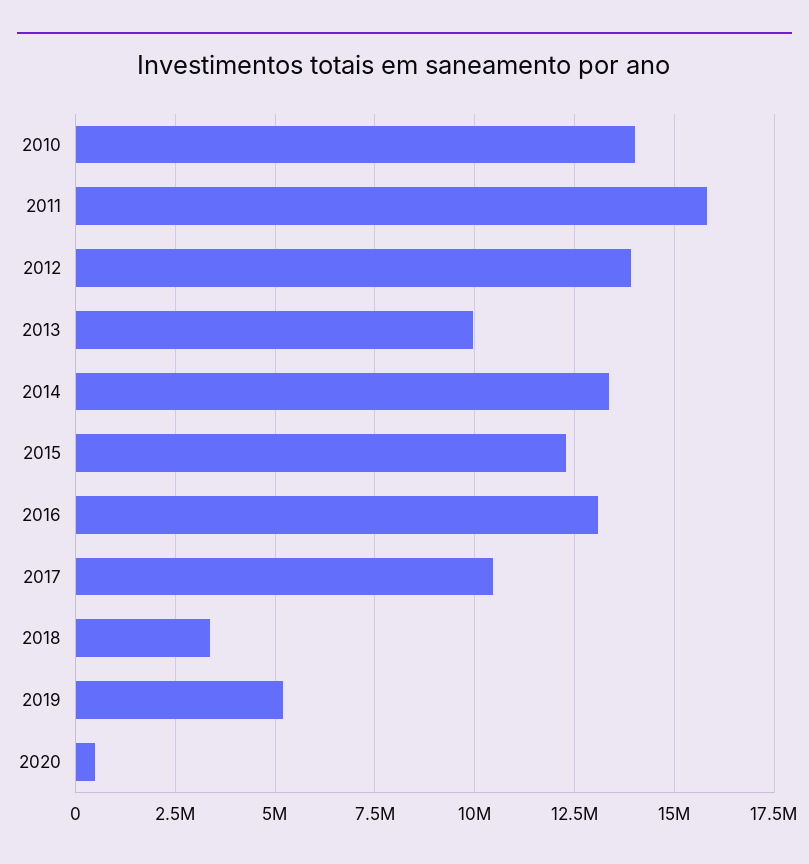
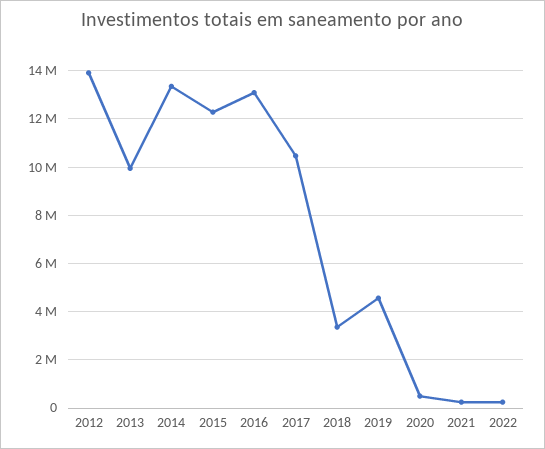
2010: 14000000 -> none
2011: 15750000 -> none
2019: 5250000 -> 4500000
2021: none -> 250000
2022: none -> 250000

